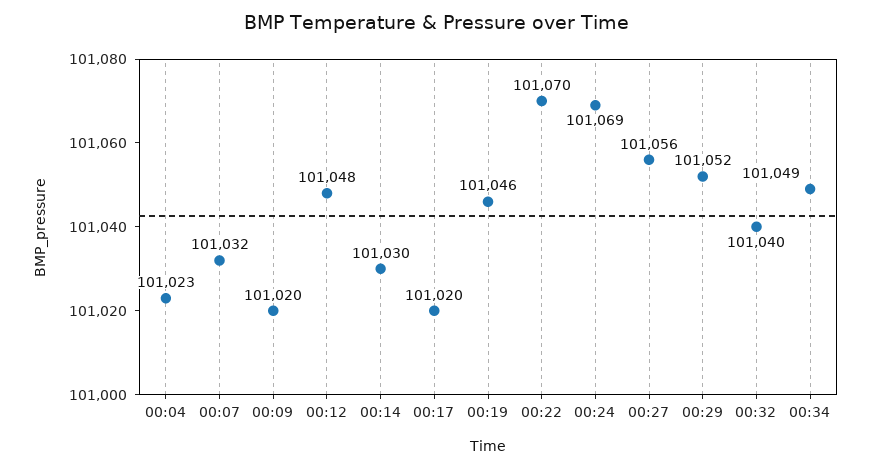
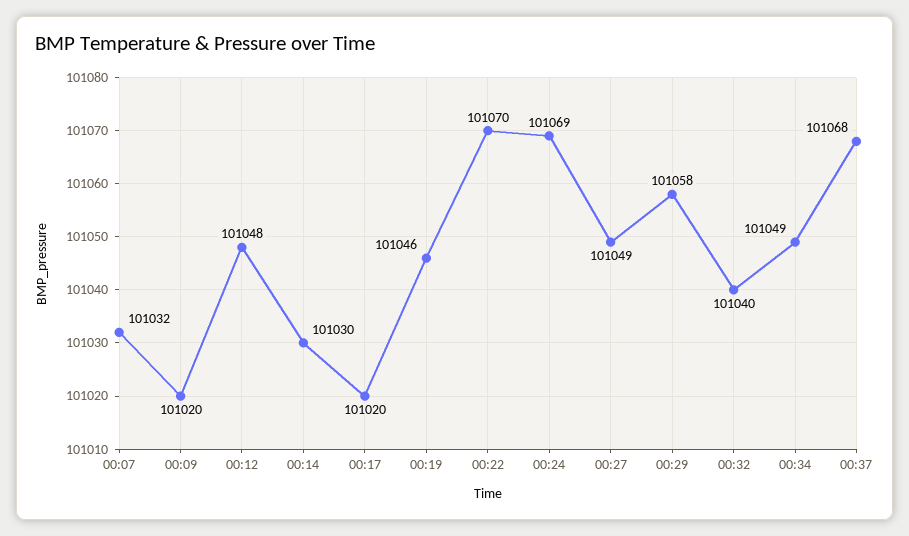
00:04: 101023 -> none
00:27: 101056 -> 101049
00:29: 101052 -> 101058
00:37: none -> 101068

